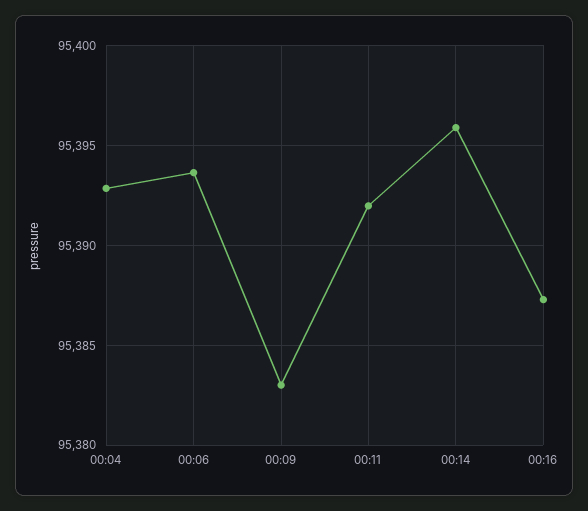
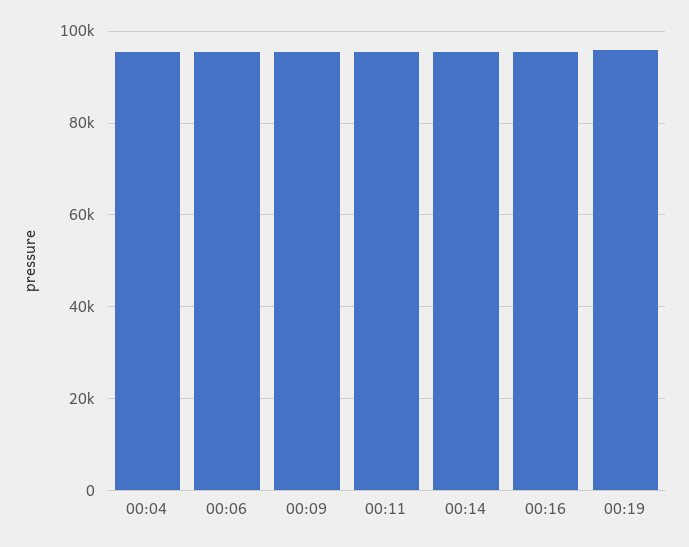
00:19: none -> 96000

